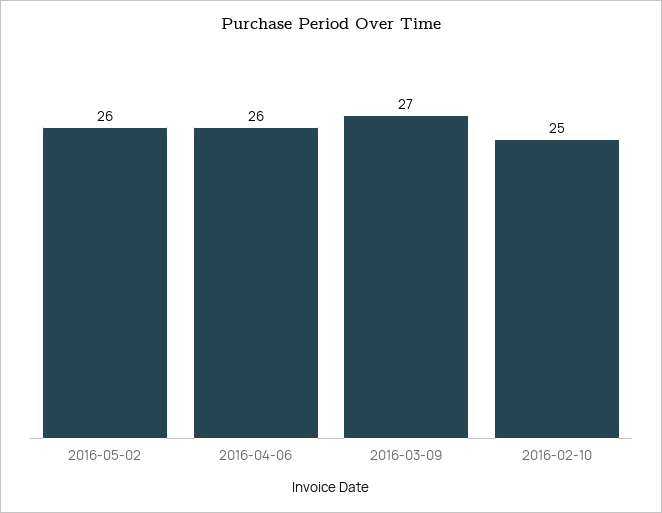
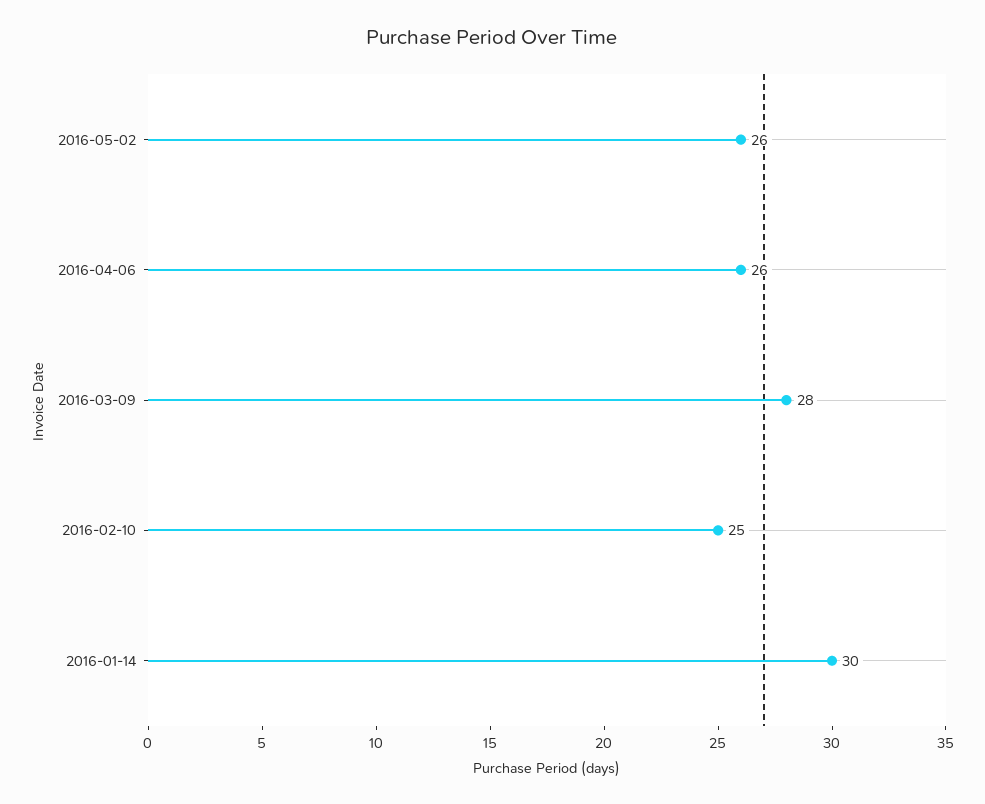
2016-03-09: 27 -> 28
2016-01-14: none -> 30

